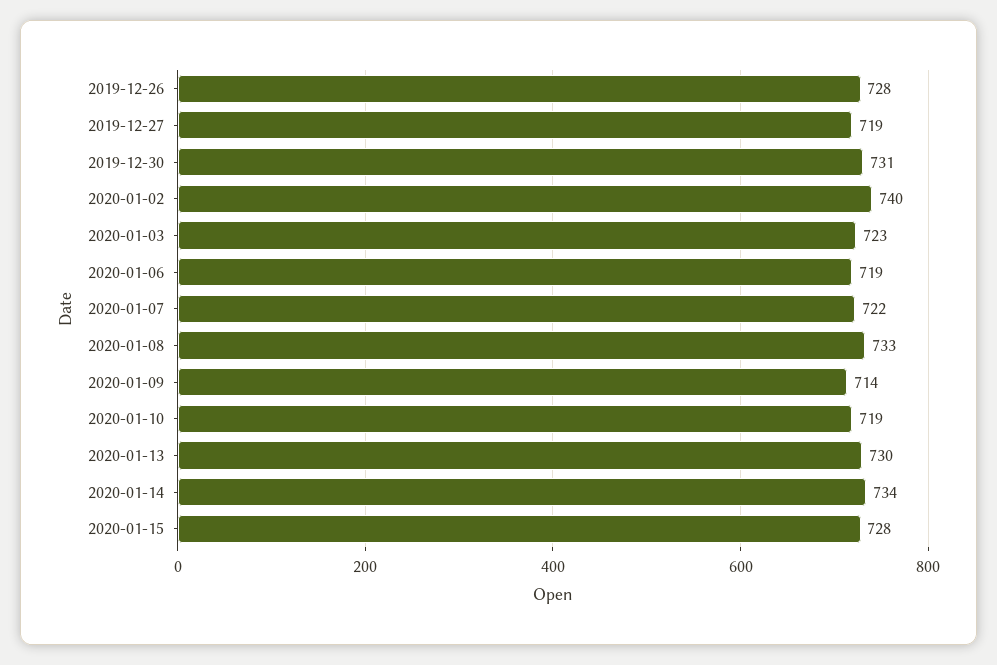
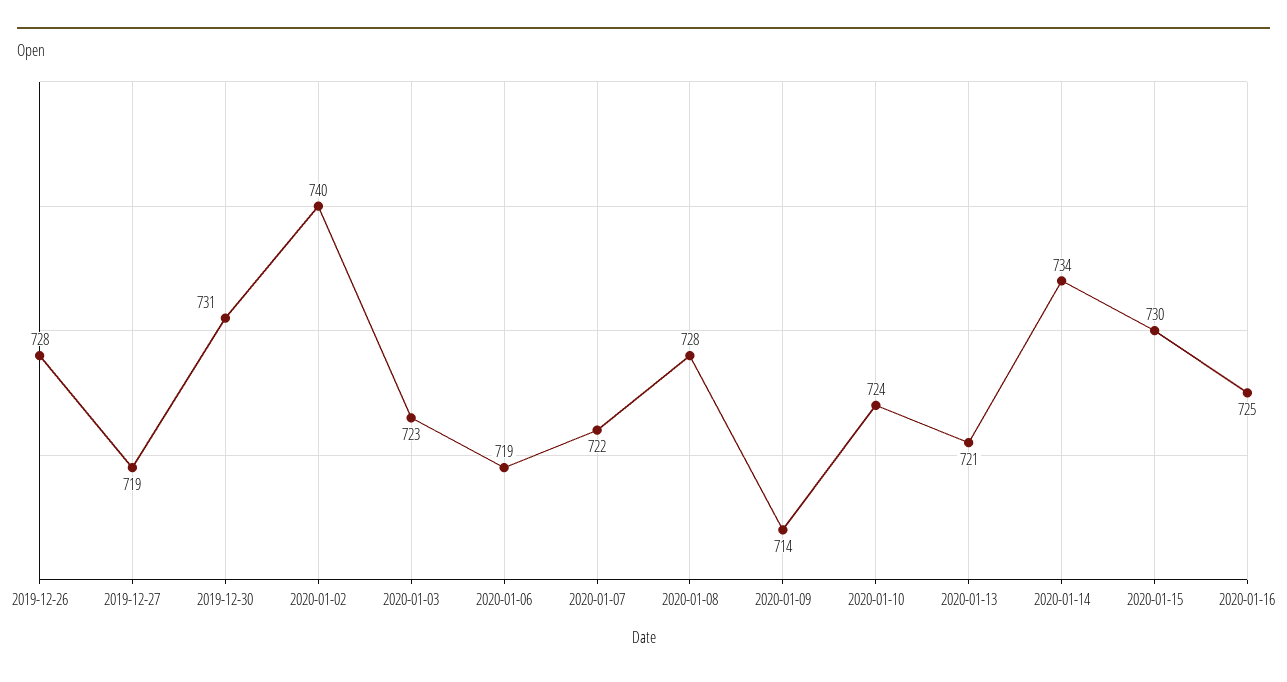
2020-01-08: 733 -> 728
2020-01-10: 719 -> 724
2020-01-13: 730 -> 721
2020-01-15: 728 -> 730
2020-01-16: none -> 725

